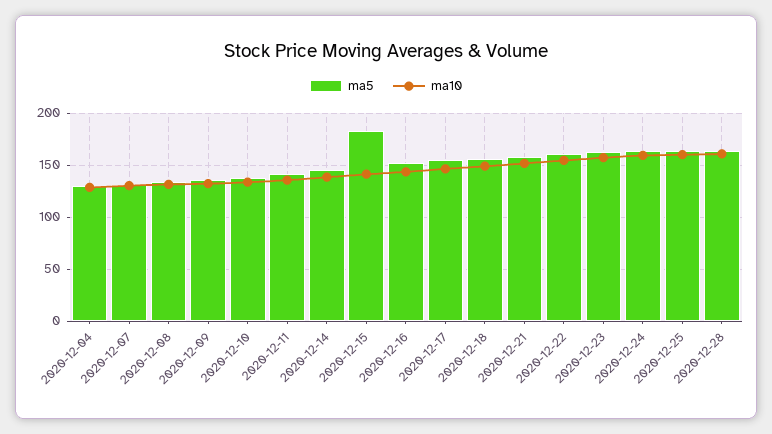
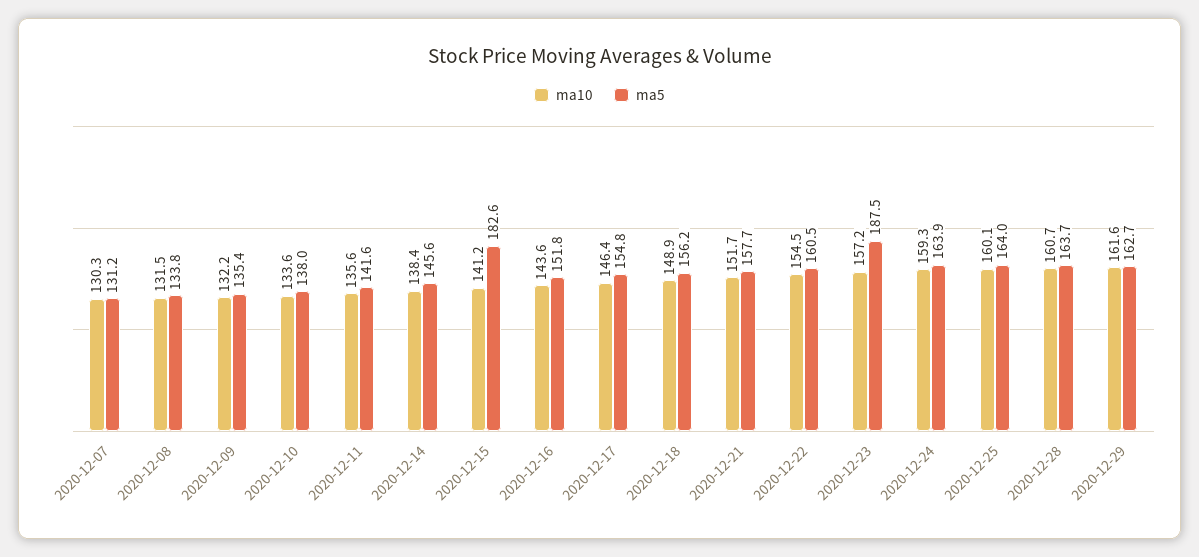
ma5, 2020-12-04: 130 -> none
ma10, 2020-12-04: 130 -> none
ma5, 2020-12-23: 160 -> 187.5
ma10, 2020-12-29: none -> 161.6
ma5, 2020-12-29: none -> 162.7

